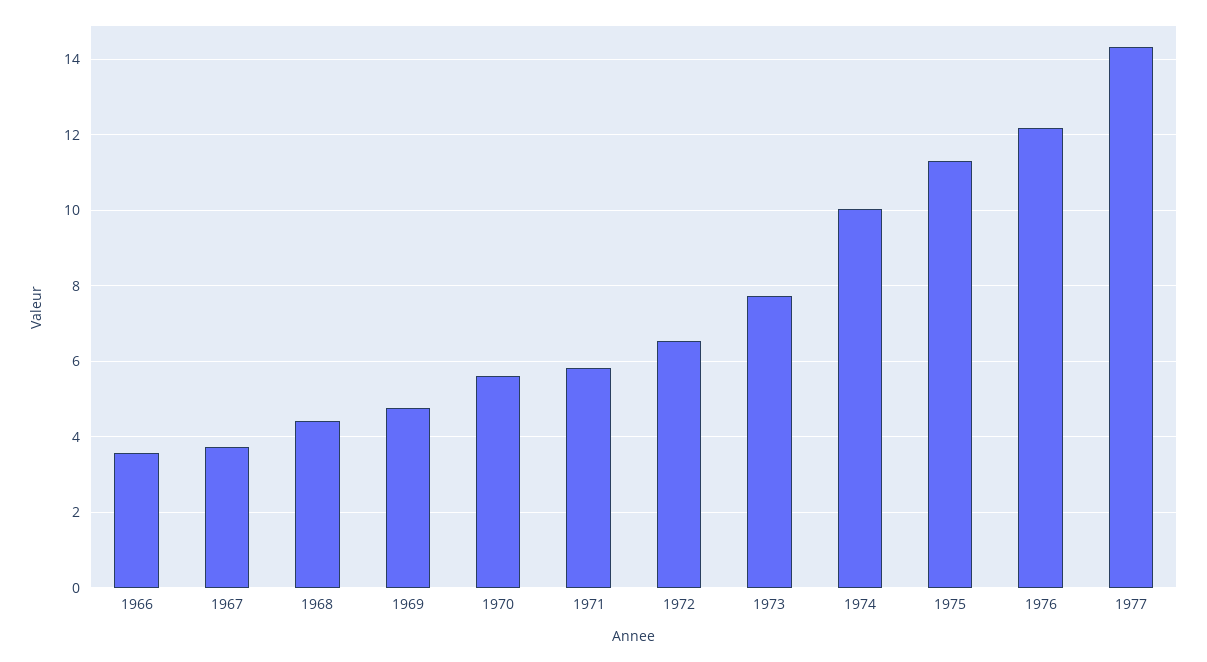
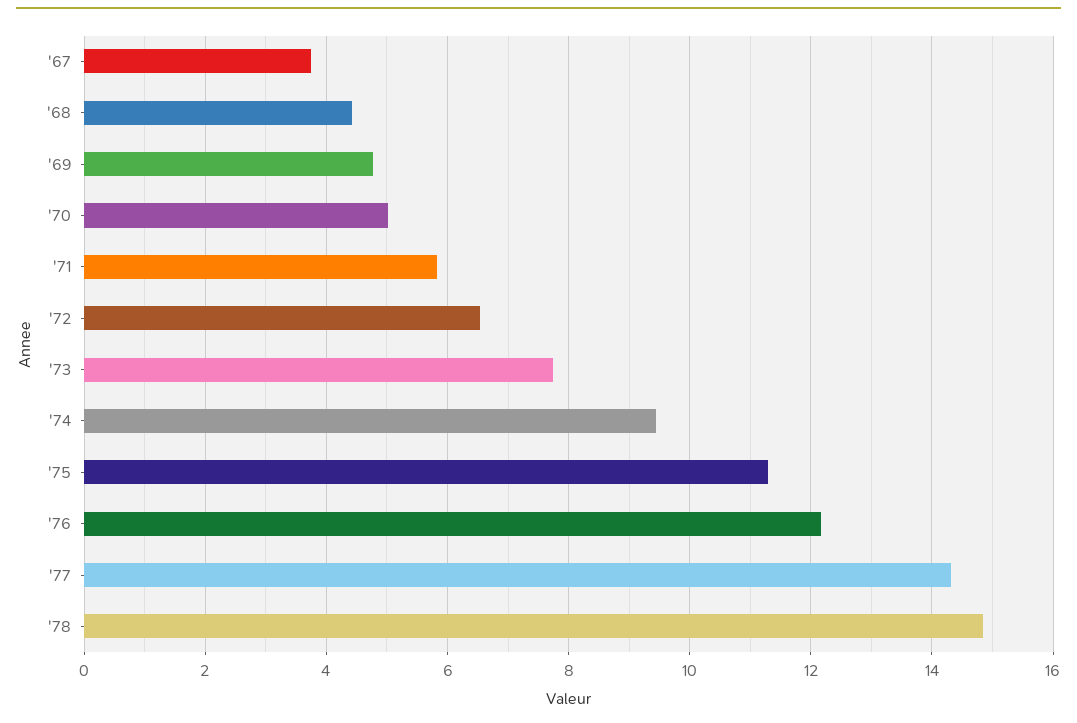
1966: 3.6 -> none
1970: 5.6 -> 5
1974: 10 -> 9.4
'78: none -> 14.8

